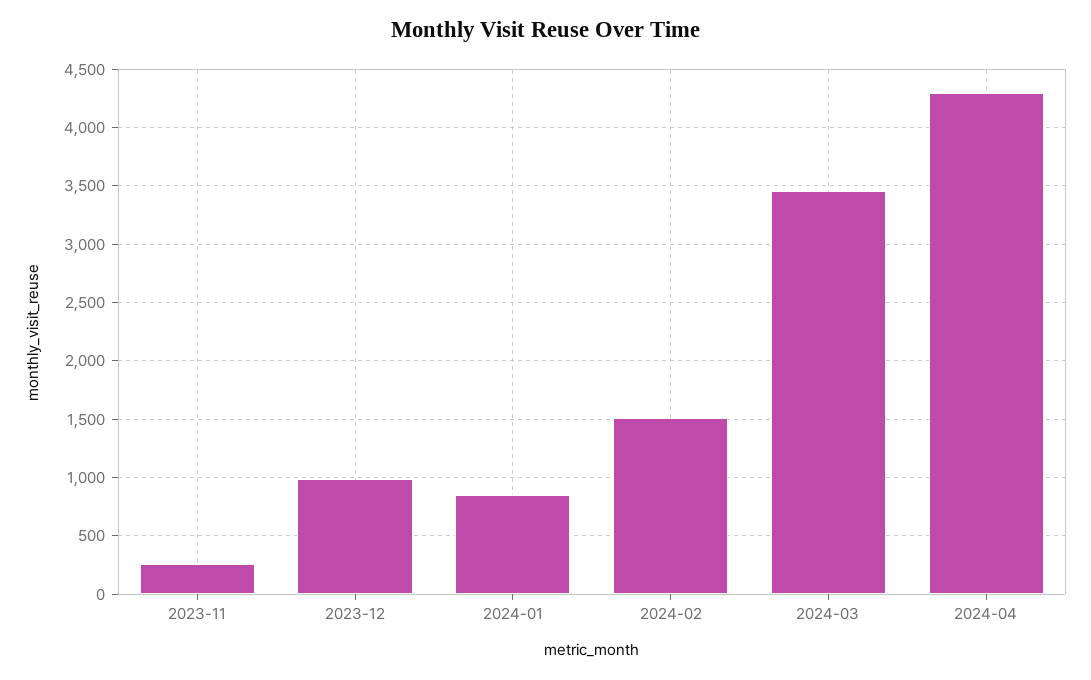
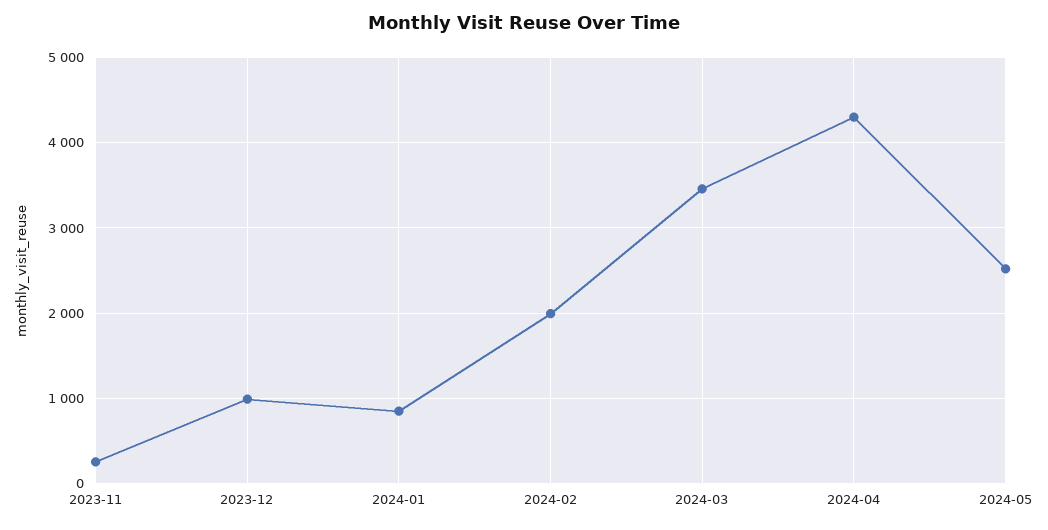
2024-02: 1500 -> 2000
2024-05: none -> 2500

